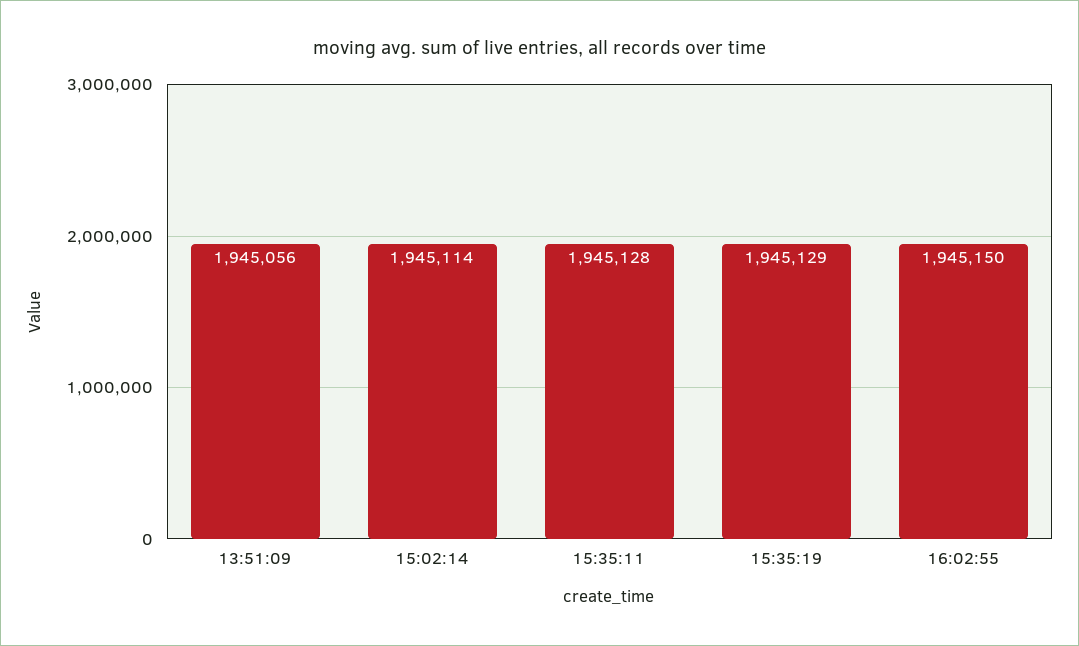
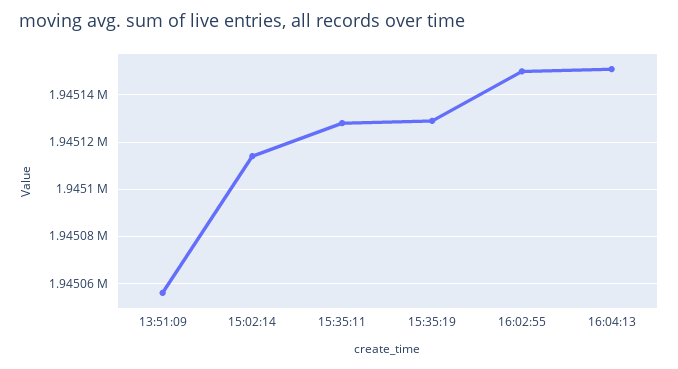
16:04:13: none -> 1945150

